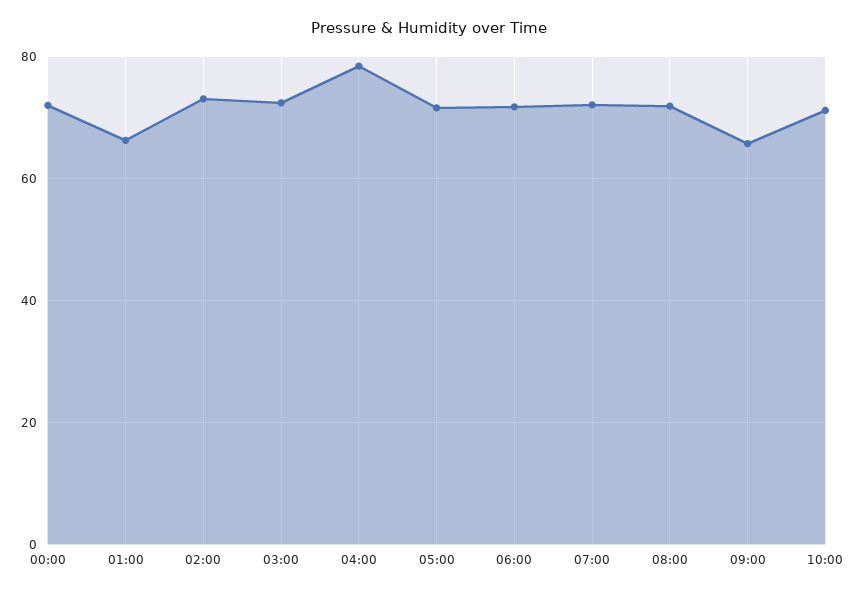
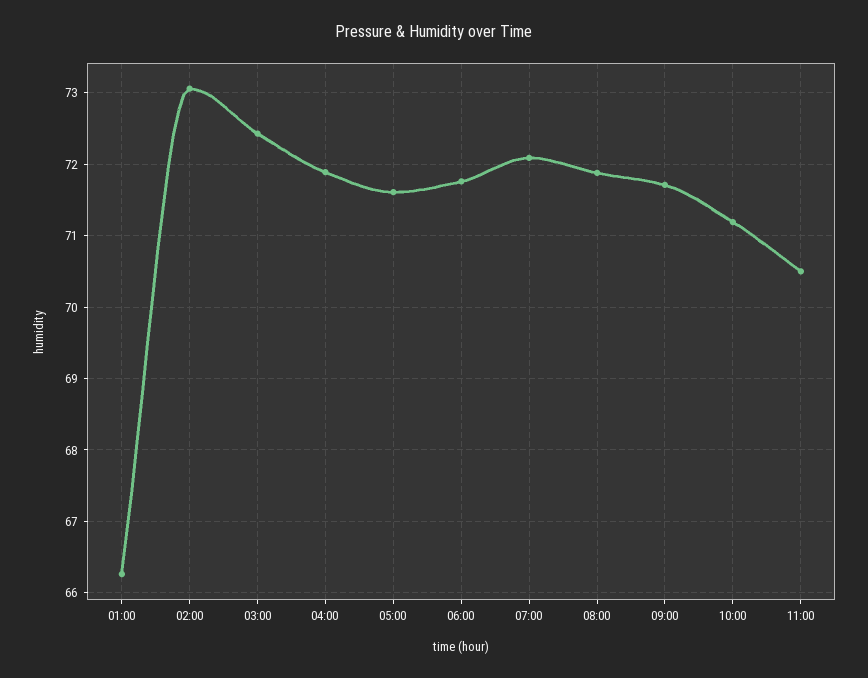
00:00: 72 -> none
04:00: 78 -> 71.9
09:00: 66 -> 71.7
11:00: none -> 70.5

